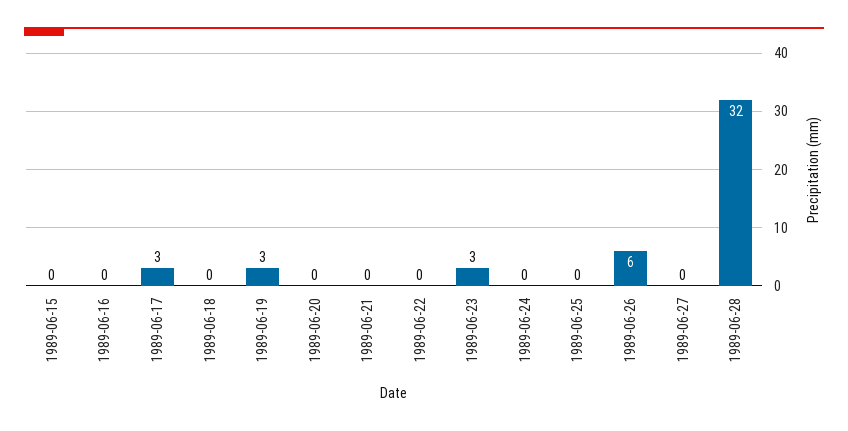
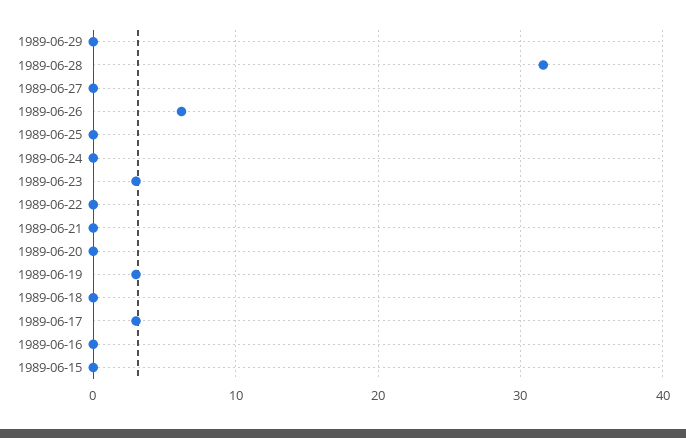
1989-06-29: none -> 0

